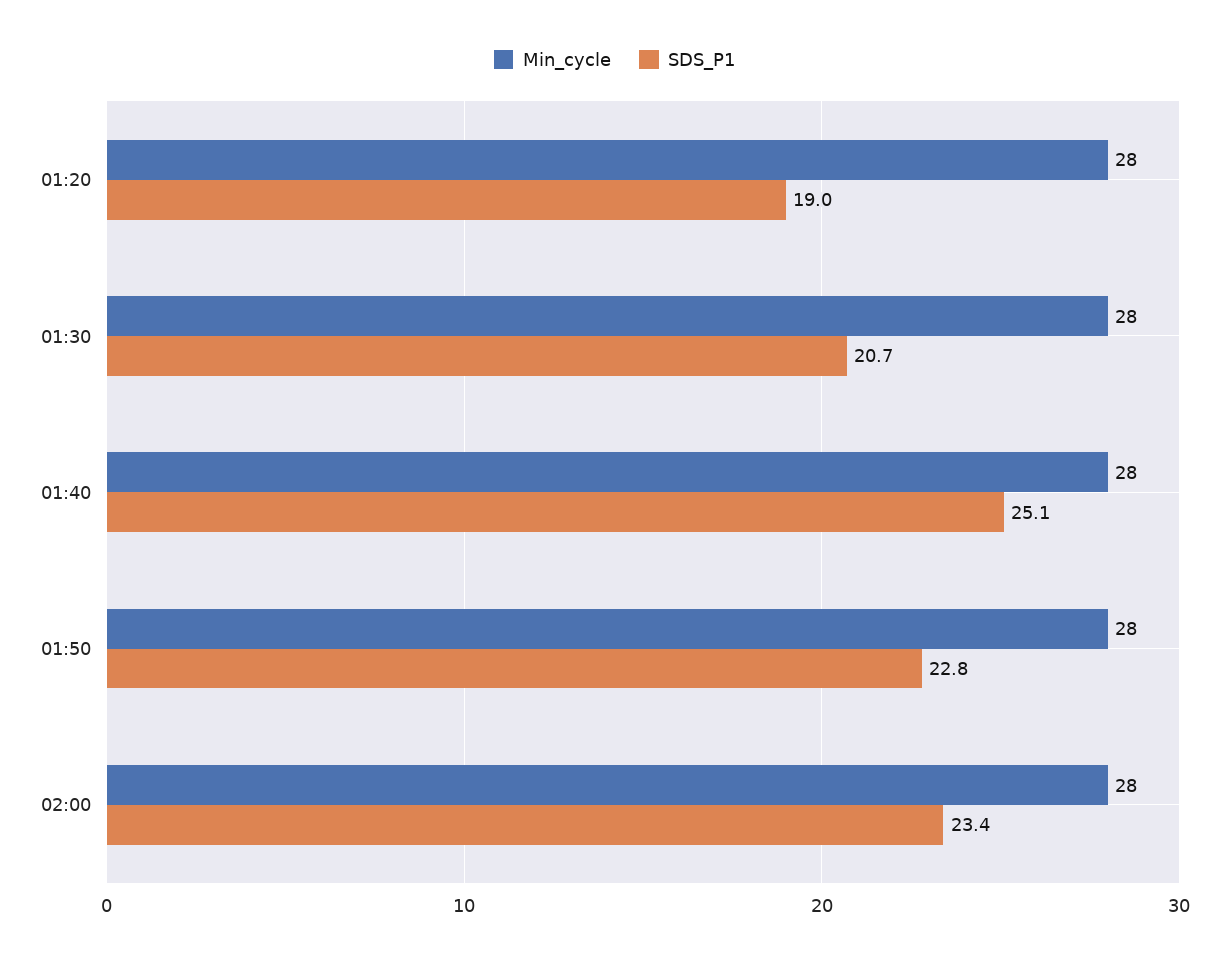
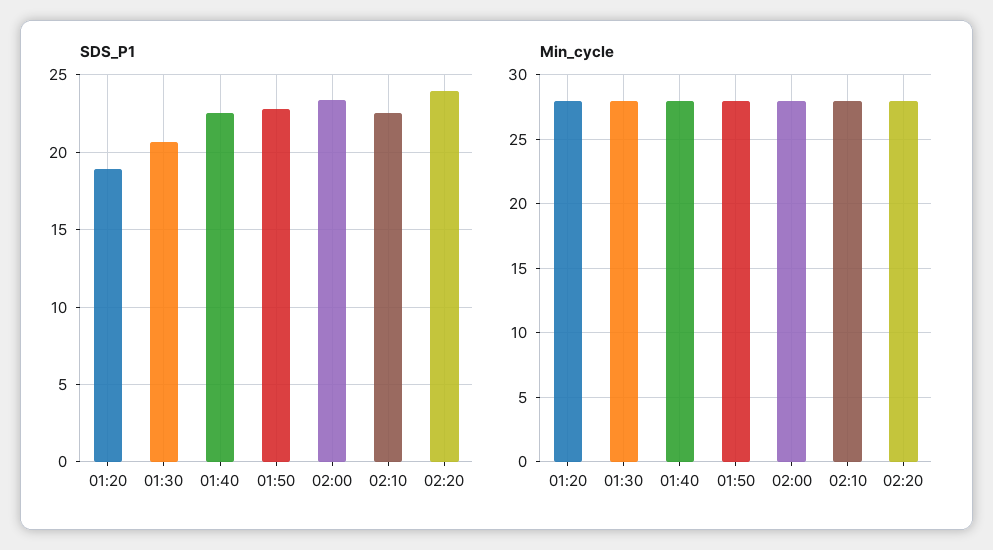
SDS_P1, 01:40: 25.1 -> 22.5
SDS_P1, 02:10: none -> 22.5
SDS_P1, 02:20: none -> 24
Min_cycle, 02:10: none -> 28
Min_cycle, 02:20: none -> 28

